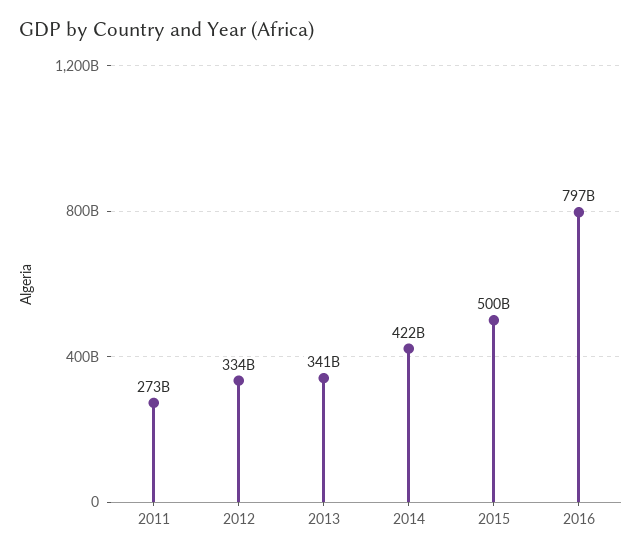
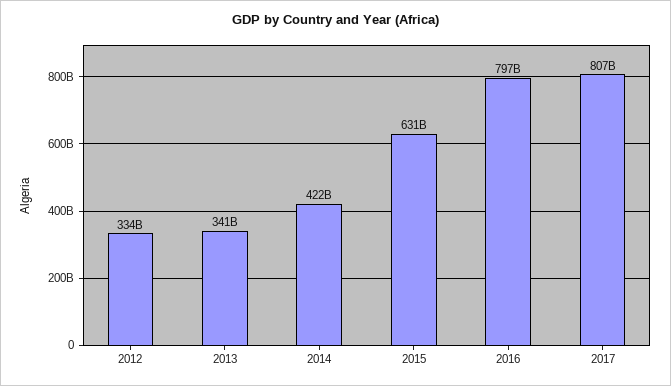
2011: 273000000000 -> none
2015: 500000000000 -> 631000000000
2017: none -> 807000000000

